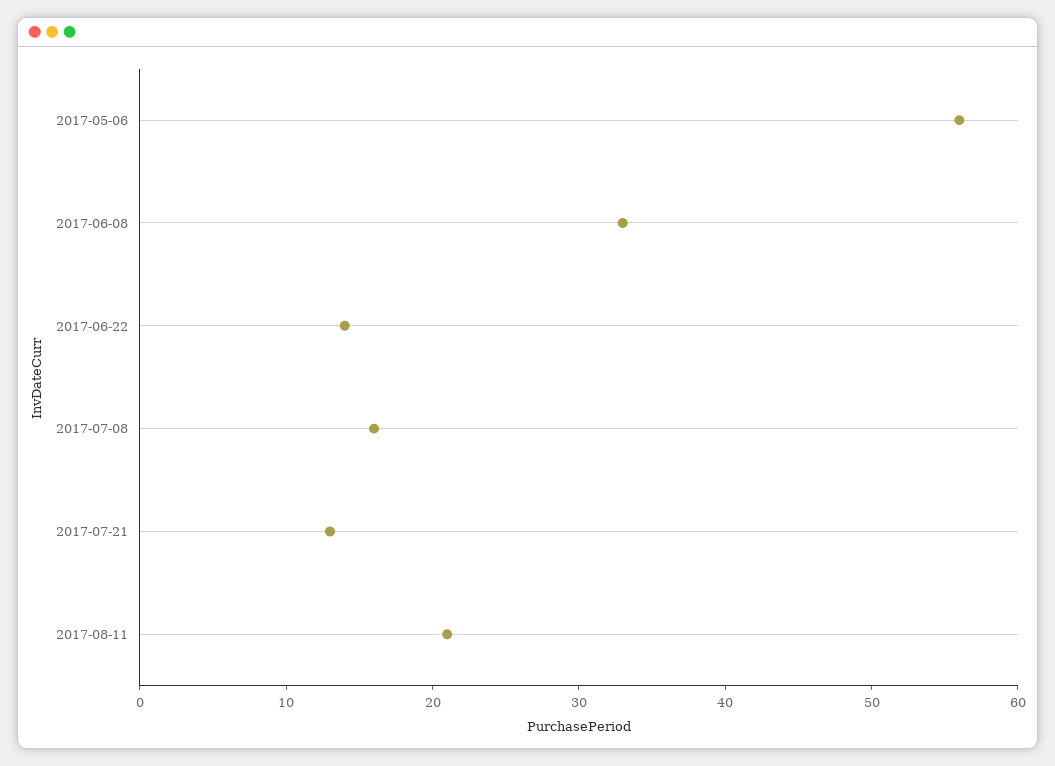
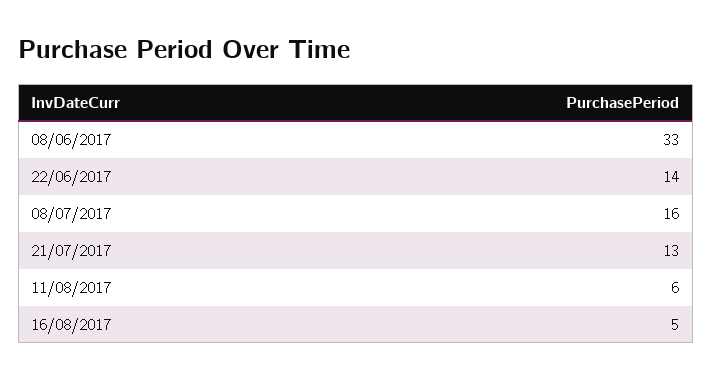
2017-05-06: 56 -> none
2017-08-11: 21 -> 6
16/08/2017: none -> 5

